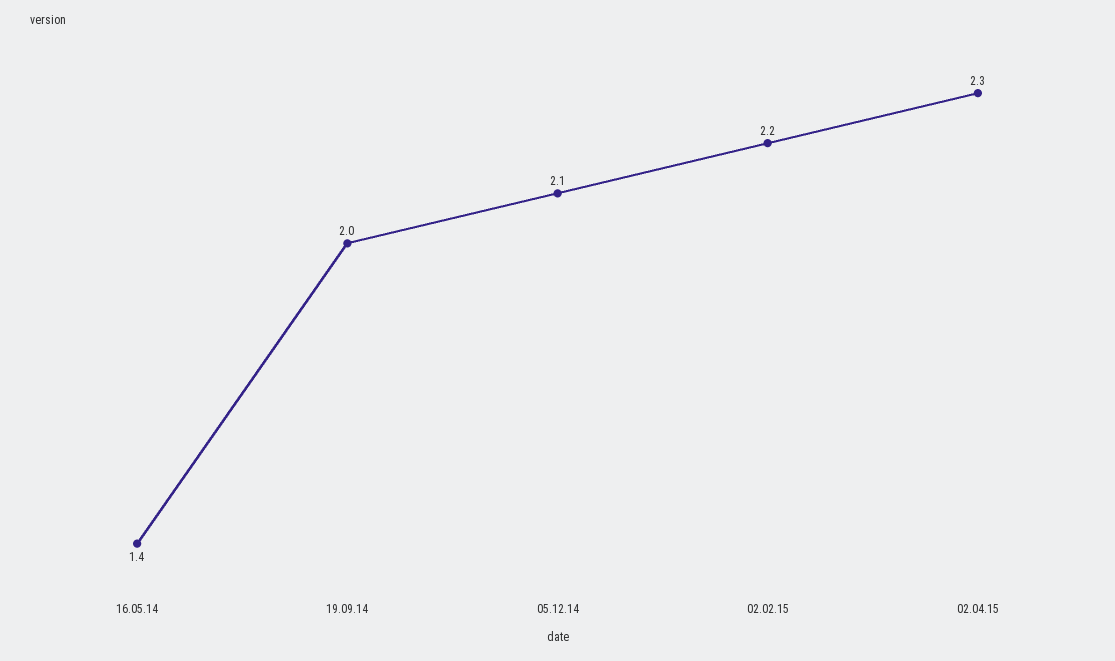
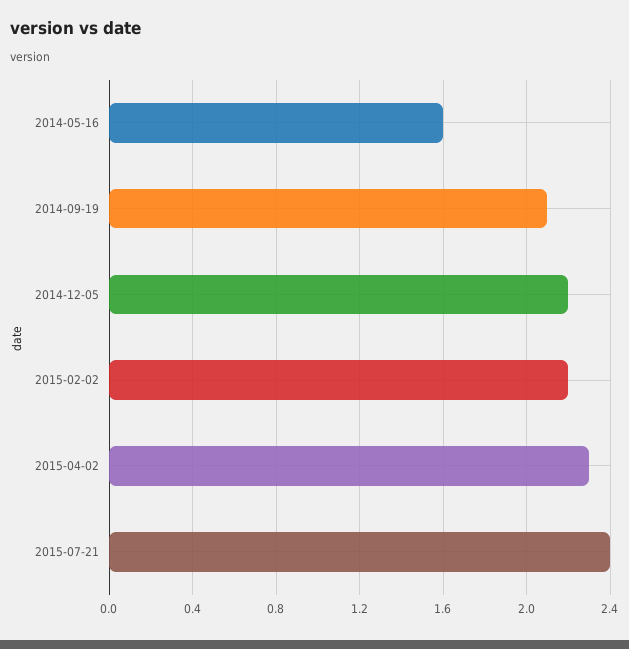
16.05.14: 1.4 -> 1.6
19.09.14: 2 -> 2.1
05.12.14: 2.1 -> 2.2
2015-07-21: none -> 2.4

